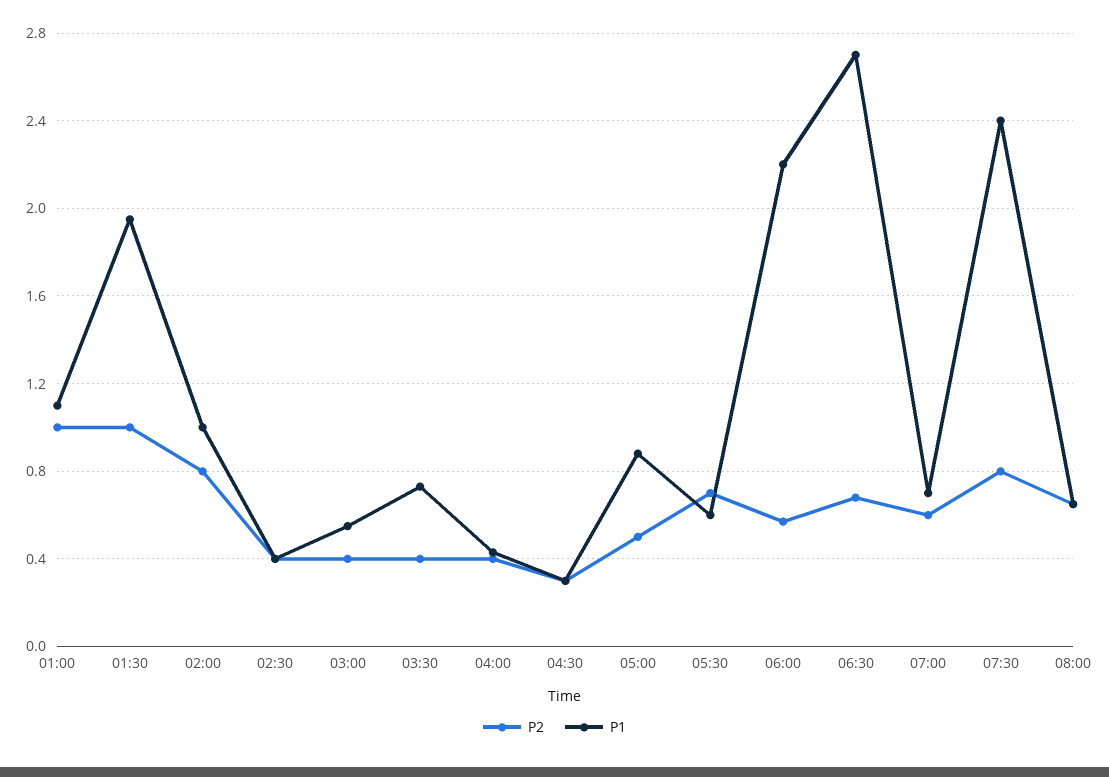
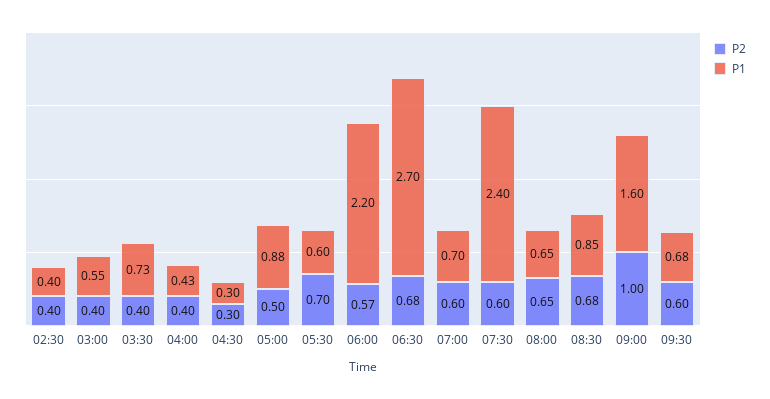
P2, 01:00: 1 -> none
P1, 01:00: 1.1 -> none
P2, 01:30: 1 -> none
P1, 01:30: 1.95 -> none
P2, 02:00: 0.8 -> none
P1, 02:00: 1 -> none
P2, 07:30: 0.8 -> 0.6
P2, 08:30: none -> 0.68
P1, 08:30: none -> 0.85
P2, 09:00: none -> 1
P1, 09:00: none -> 1.6
P2, 09:30: none -> 0.6
P1, 09:30: none -> 0.68

